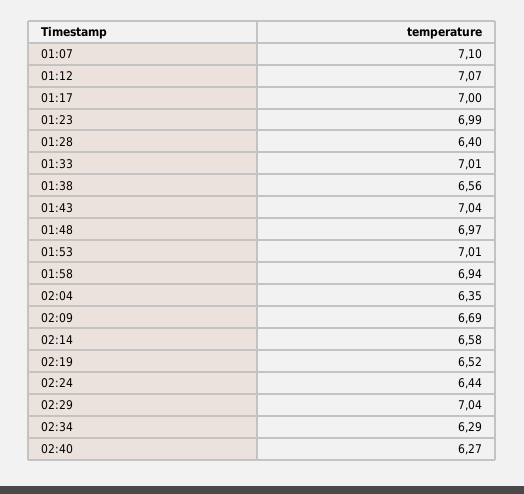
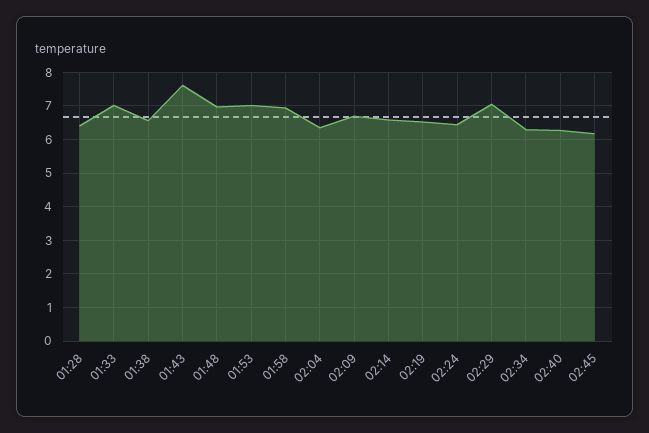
01:07: 7.1 -> none
01:12: 7.07 -> none
01:17: 7 -> none
01:23: 6.99 -> none
01:43: 7.04 -> 7.6
02:45: none -> 6.2

